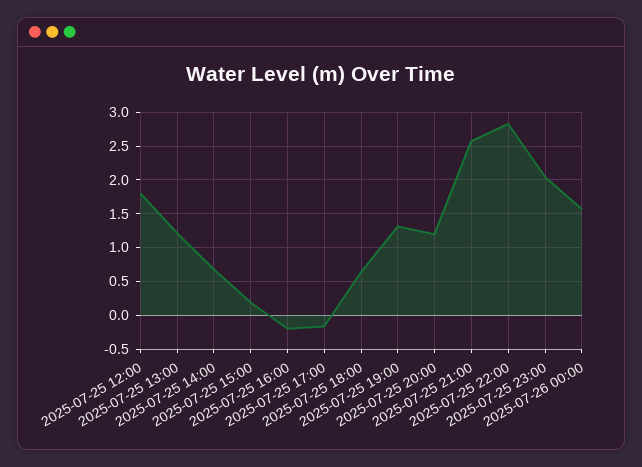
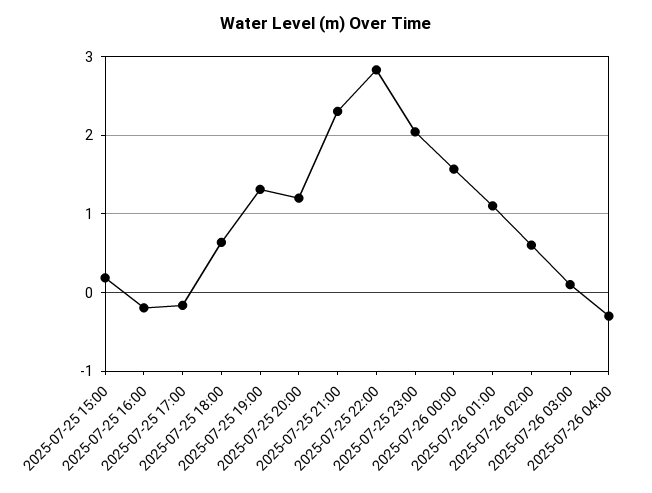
2025-07-25 12:00: 1.8 -> none
2025-07-25 13:00: 1.2 -> none
2025-07-25 14:00: 0.7 -> none
2025-07-25 21:00: 2.6 -> 2.3
2025-07-26 01:00: none -> 1.1
2025-07-26 02:00: none -> 0.6
2025-07-26 03:00: none -> 0.1
2025-07-26 04:00: none -> -0.3

